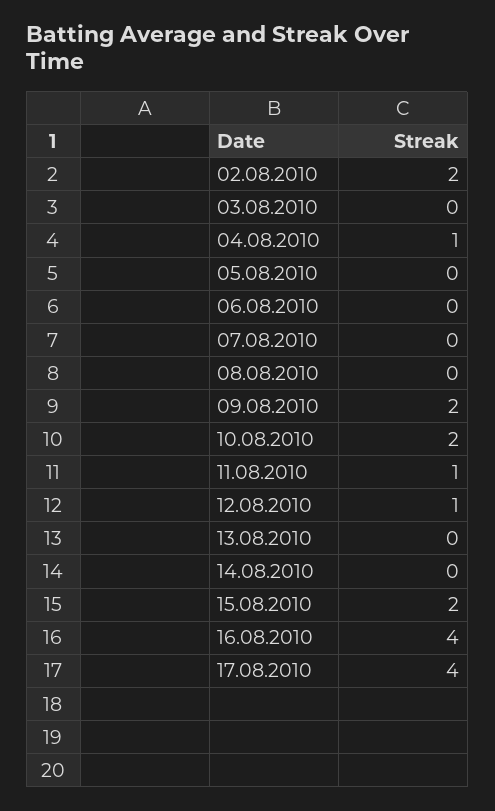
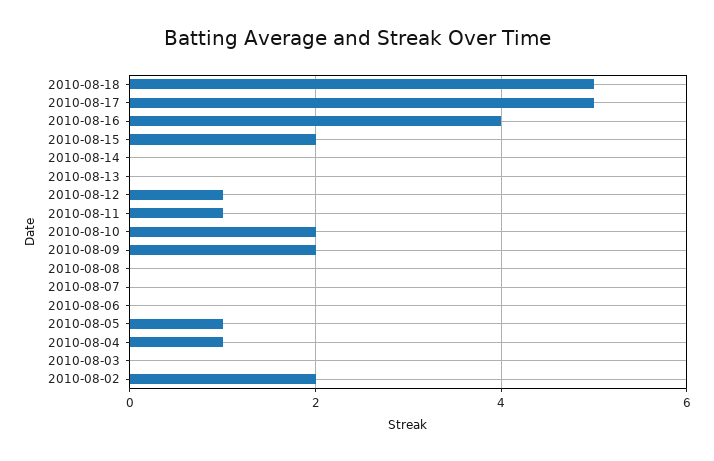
05.08.2010: 0 -> 1
17.08.2010: 4 -> 5
2010-08-18: none -> 5

